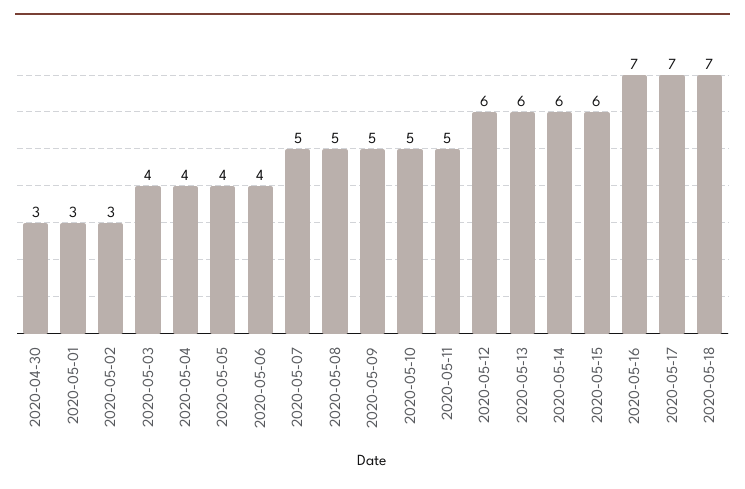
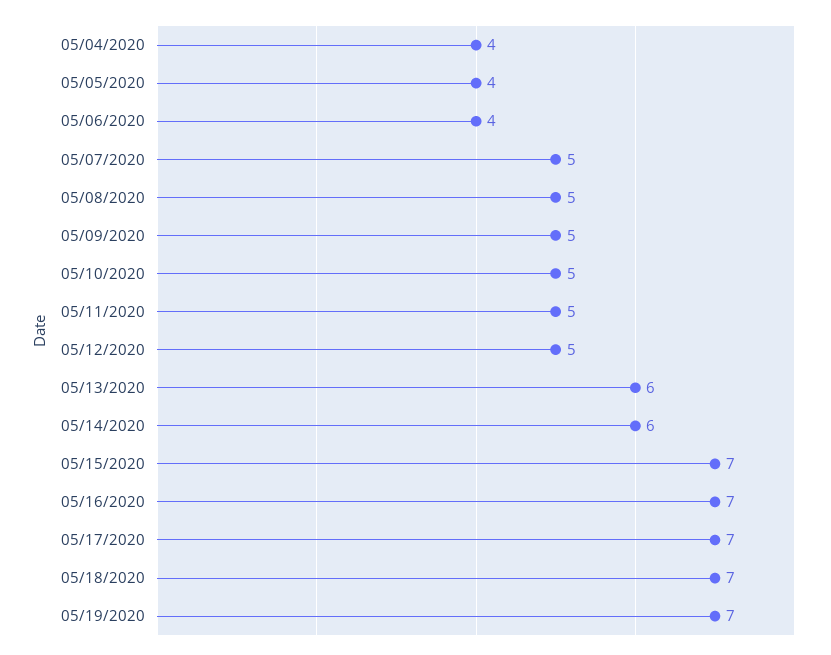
2020-04-30: 3 -> none
2020-05-01: 3 -> none
2020-05-02: 3 -> none
2020-05-03: 4 -> none
2020-05-12: 6 -> 5
2020-05-15: 6 -> 7
05/19/2020: none -> 7

